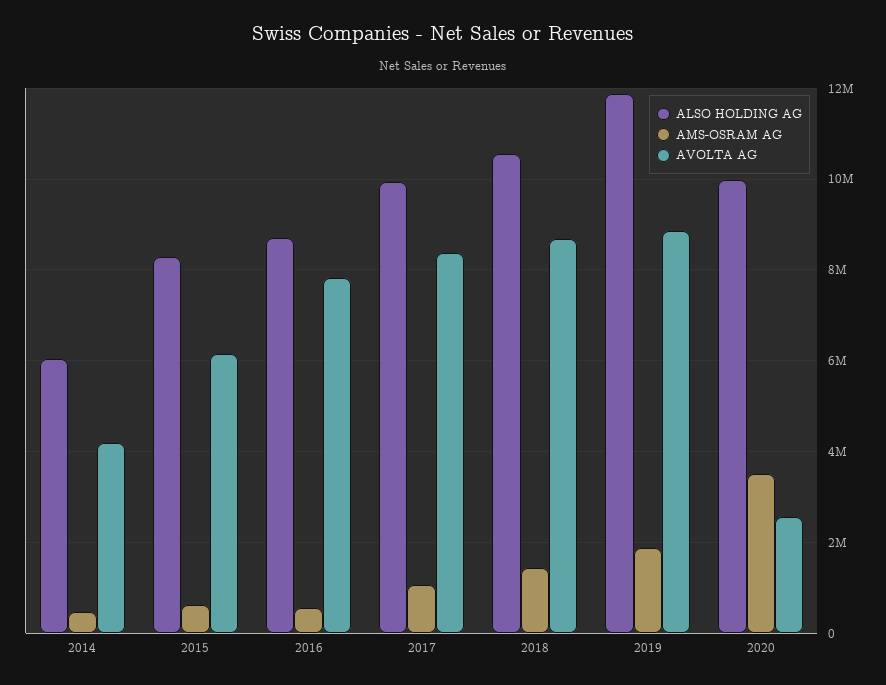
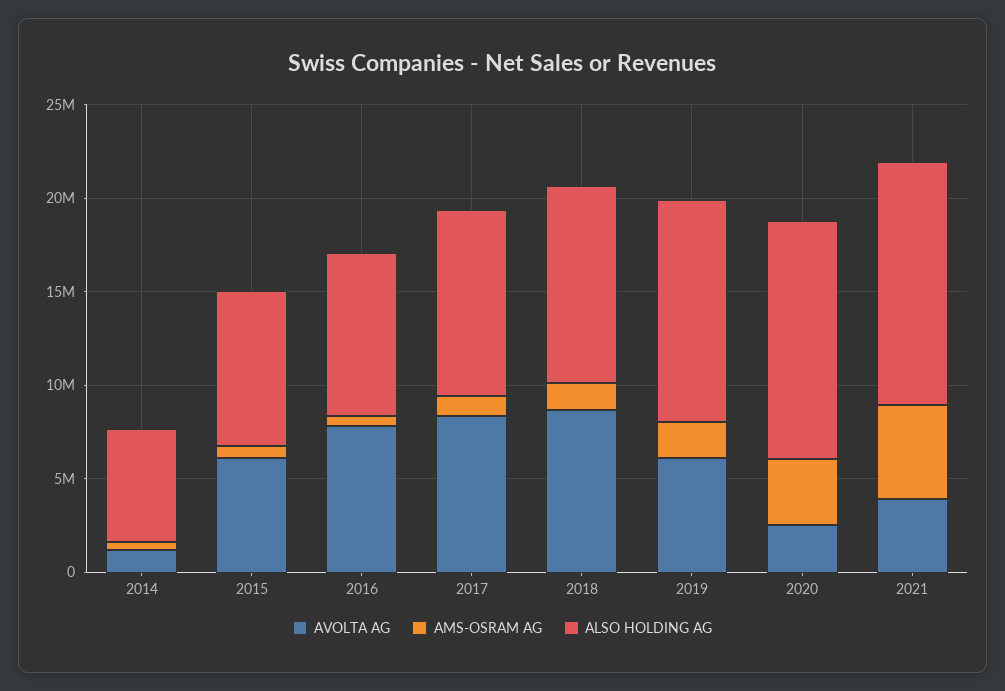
AVOLTA AG, 2014: 4200000 -> 1000000
AVOLTA AG, 2019: 8800000 -> 6000000
ALSO HOLDING AG, 2020: 10000000 -> 13000000
AVOLTA AG, 2021: none -> 4000000
AMS-OSRAM AG, 2021: none -> 5000000
ALSO HOLDING AG, 2021: none -> 13000000

